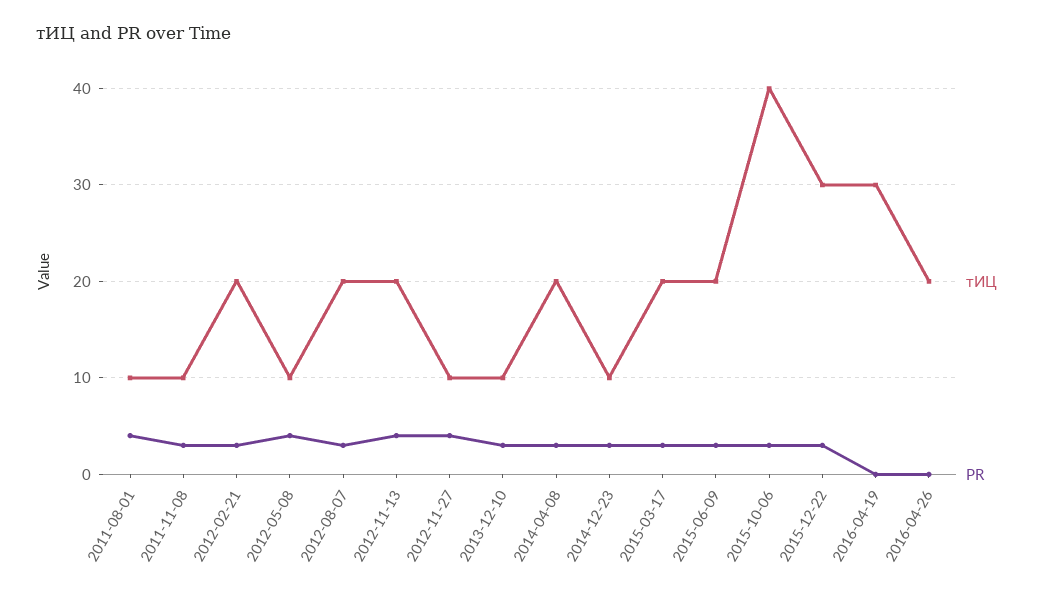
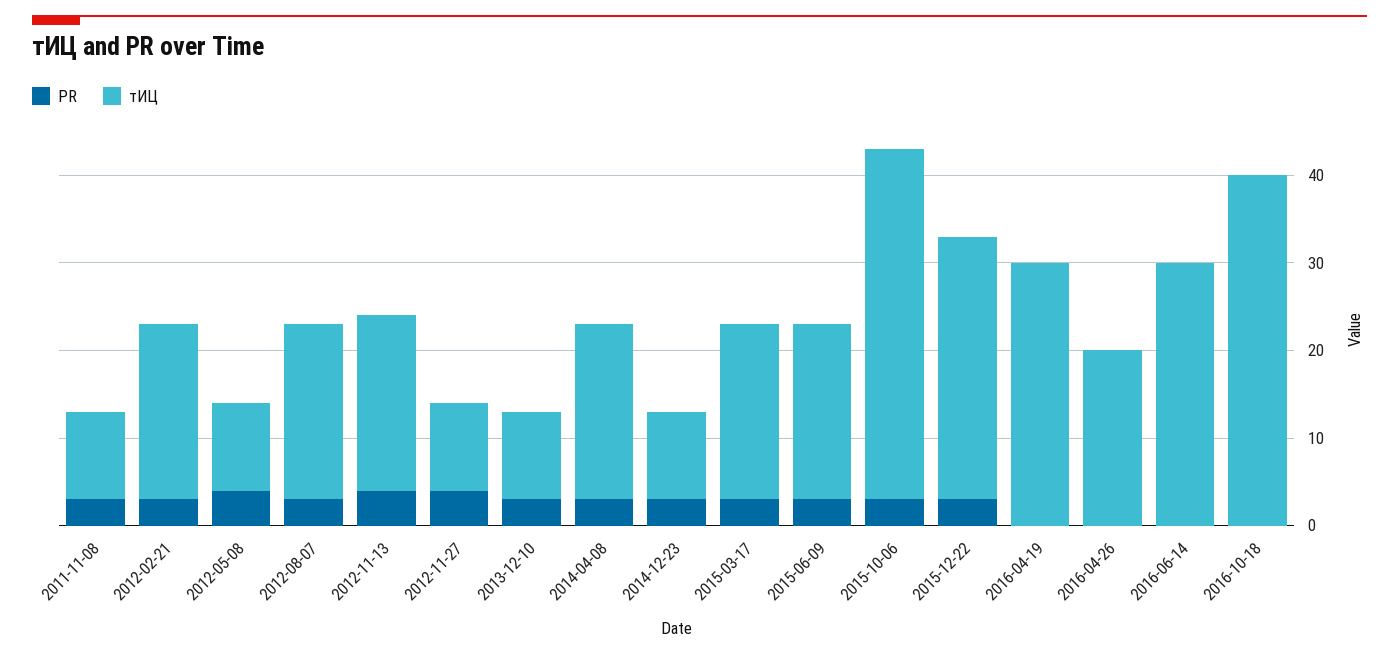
тИЦ, 2011-08-01: 10 -> none
PR, 2011-08-01: 4 -> none
PR, 2016-06-14: none -> 0
тИЦ, 2016-06-14: none -> 30
PR, 2016-10-18: none -> 0
тИЦ, 2016-10-18: none -> 40

